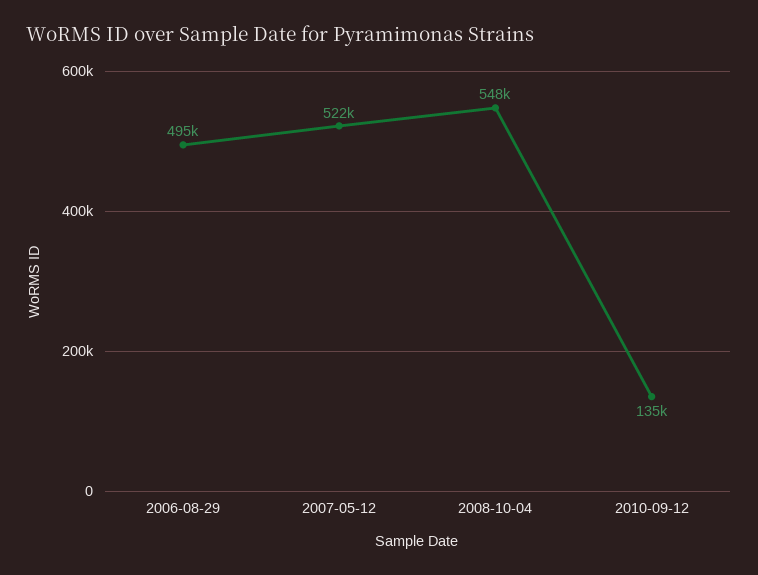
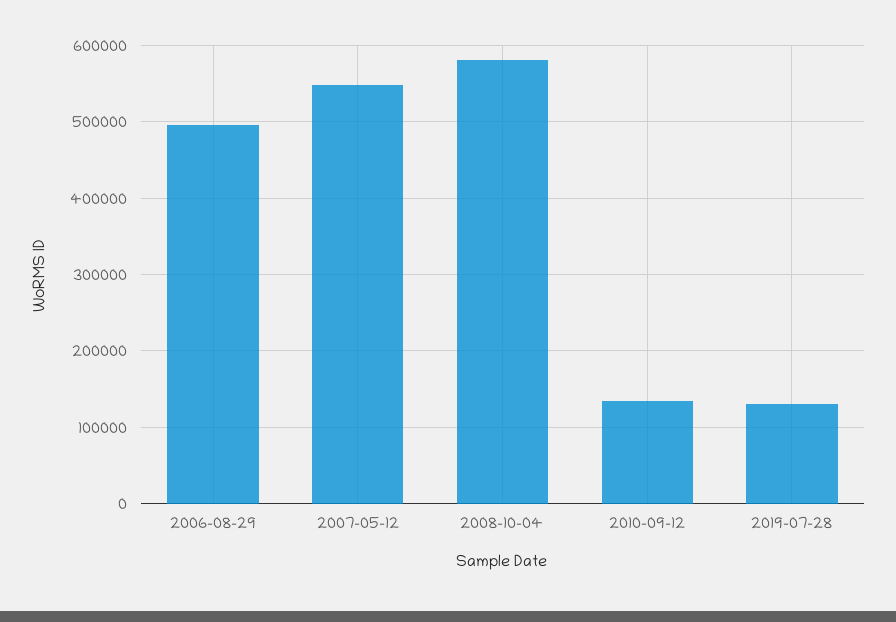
2007-05-12: 522000 -> 550000
2008-10-04: 548000 -> 580000
2019-07-28: none -> 130000

